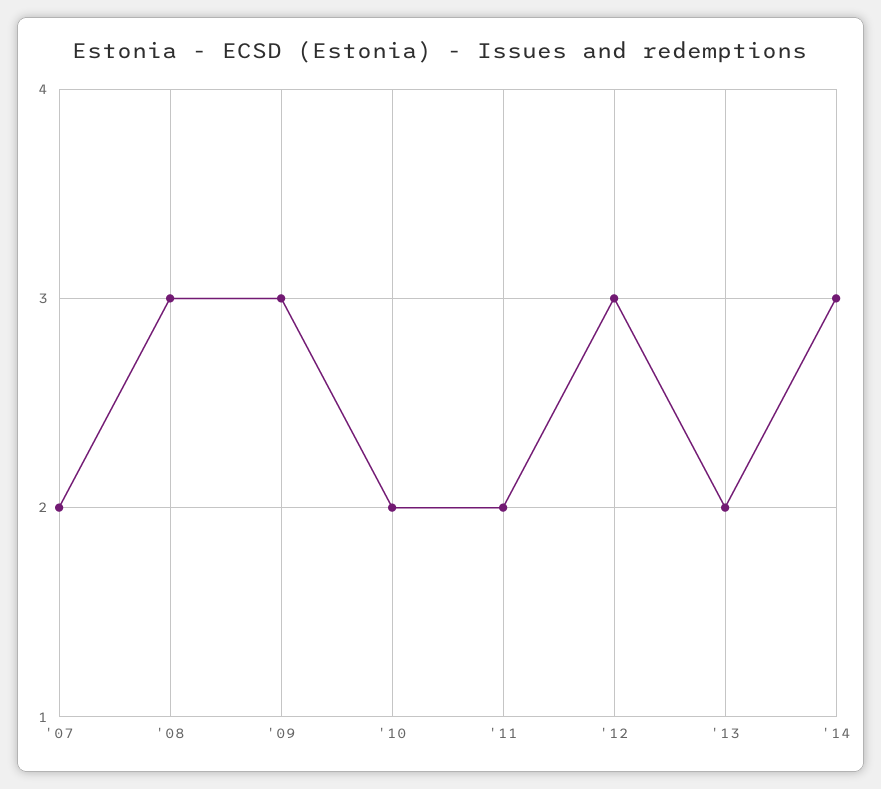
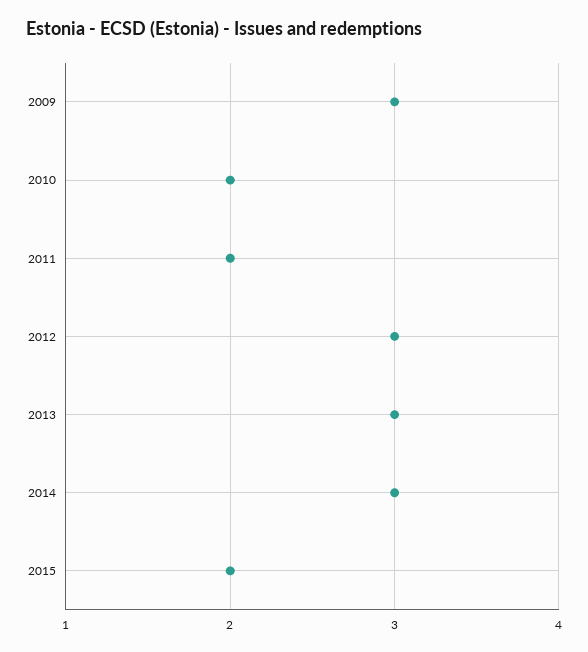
'07: 2 -> none
'08: 3 -> none
'13: 2 -> 3
2015: none -> 2

